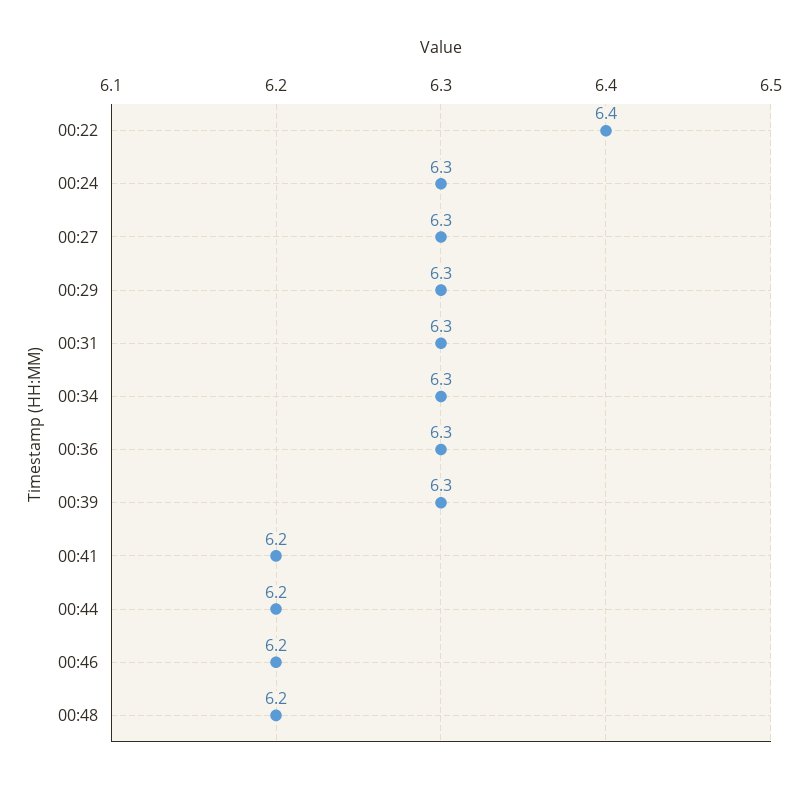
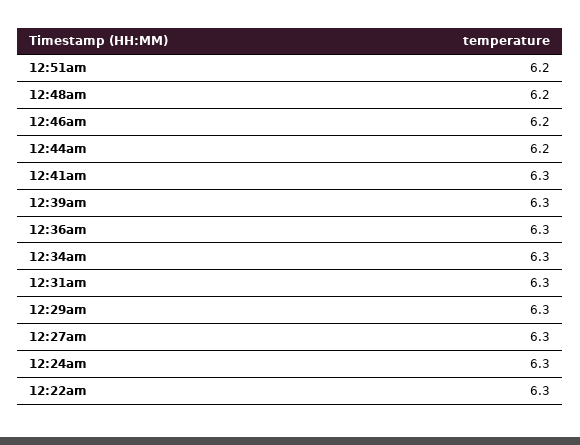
00:22: 6.4 -> 6.3
00:41: 6.2 -> 6.3
12:51am: none -> 6.2

